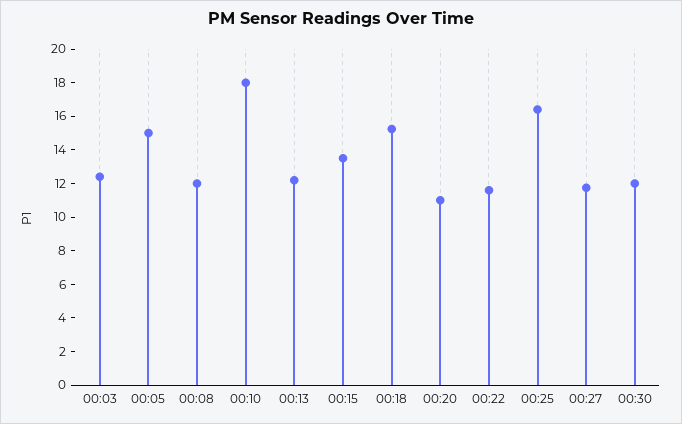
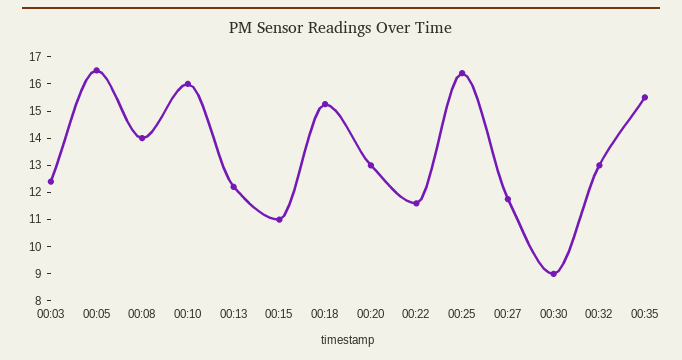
00:05: 15 -> 16.5
00:08: 12 -> 14
00:10: 18 -> 16
00:15: 13.5 -> 11
00:20: 11 -> 13
00:30: 12 -> 9
00:32: none -> 13
00:35: none -> 15.5

